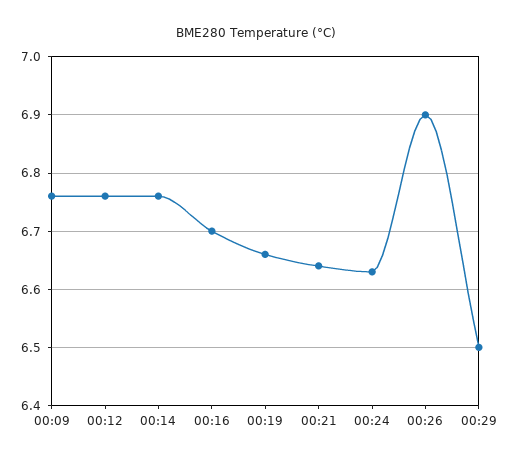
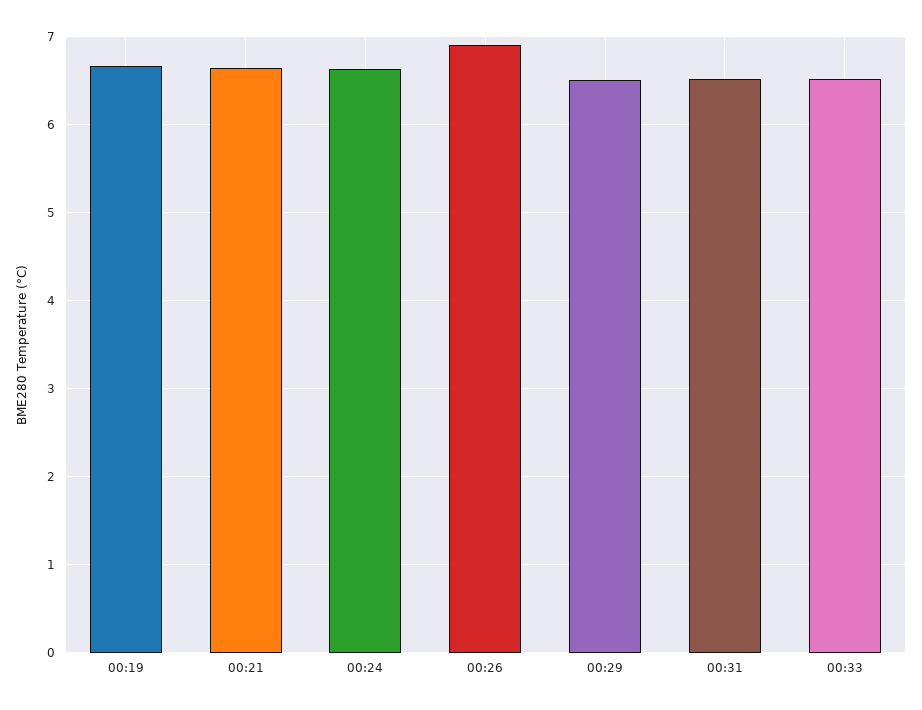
00:09: 6.75 -> none
00:12: 6.75 -> none
00:14: 6.75 -> none
00:16: 6.7 -> none
00:31: none -> 6.5
00:33: none -> 6.5

